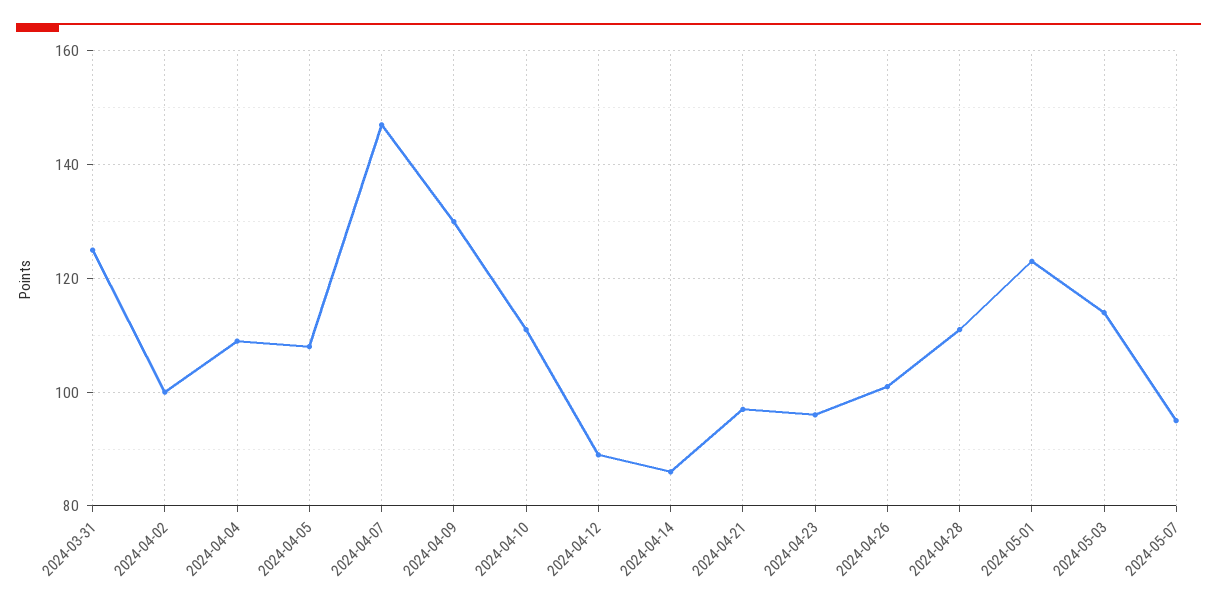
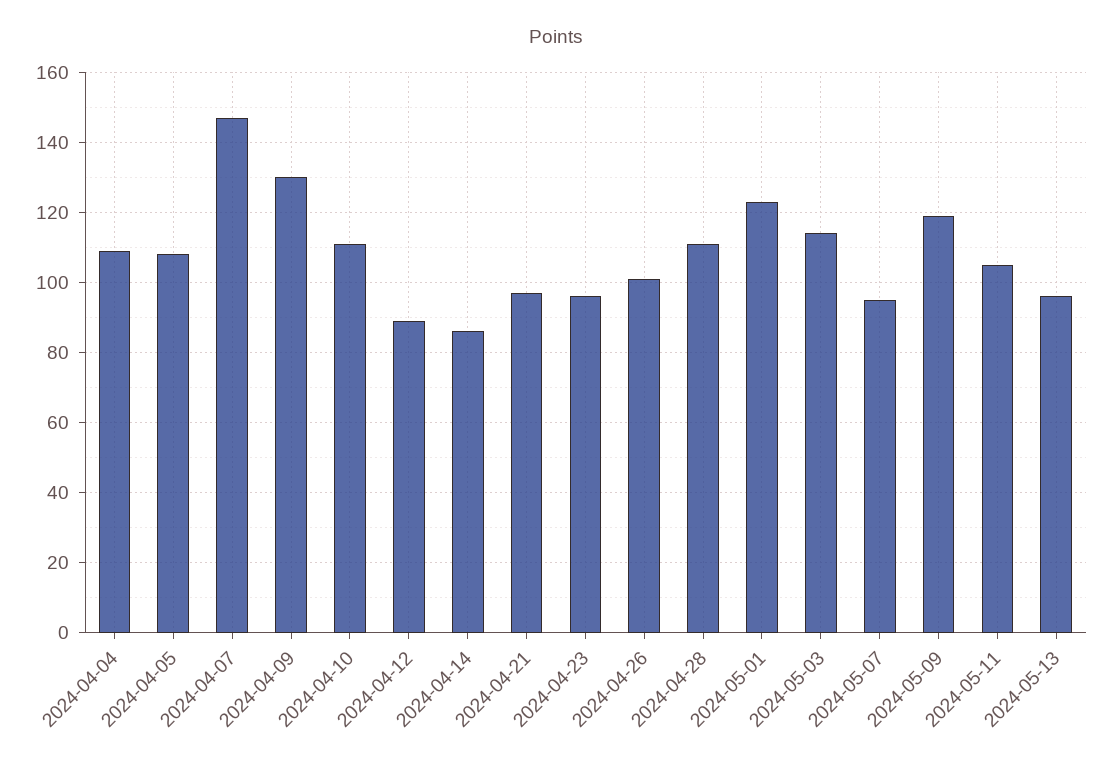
2024-03-31: 125 -> none
2024-04-02: 100 -> none
2024-05-09: none -> 120
2024-05-11: none -> 105
2024-05-13: none -> 95

